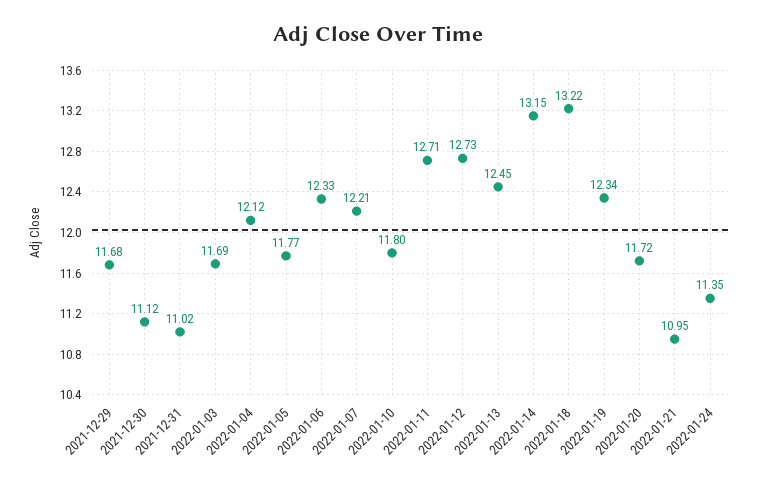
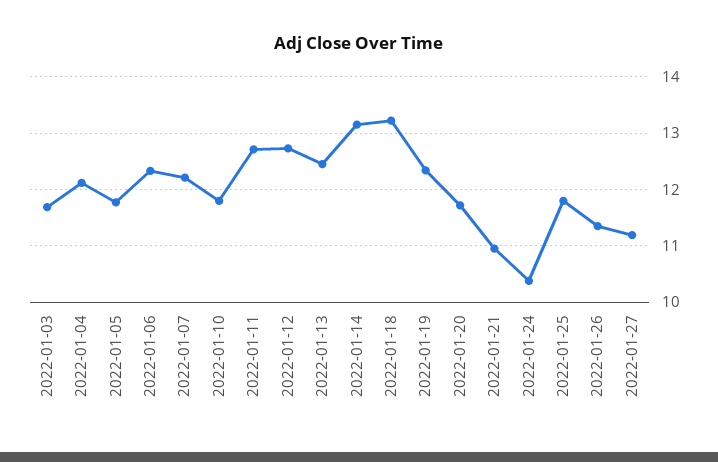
2021-12-29: 11.68 -> none
2021-12-30: 11.12 -> none
2021-12-31: 11.02 -> none
2022-01-24: 11.35 -> 10.4
2022-01-25: none -> 11.8
2022-01-26: none -> 11.4
2022-01-27: none -> 11.2

